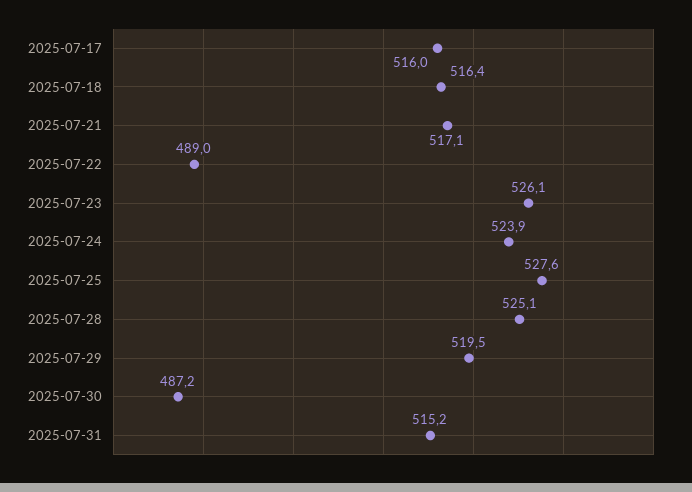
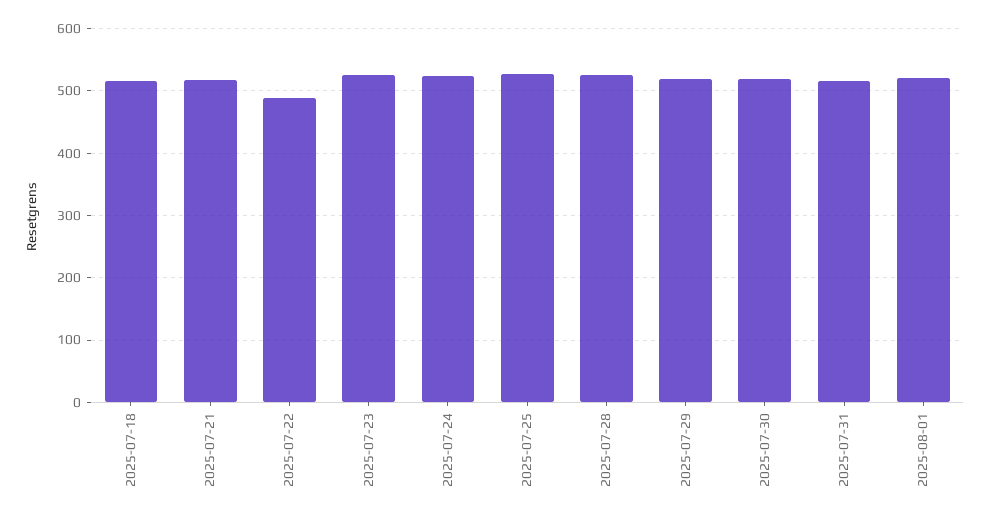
2025-07-17: 516 -> none
2025-07-30: 487.2 -> 520
2025-08-01: none -> 520

